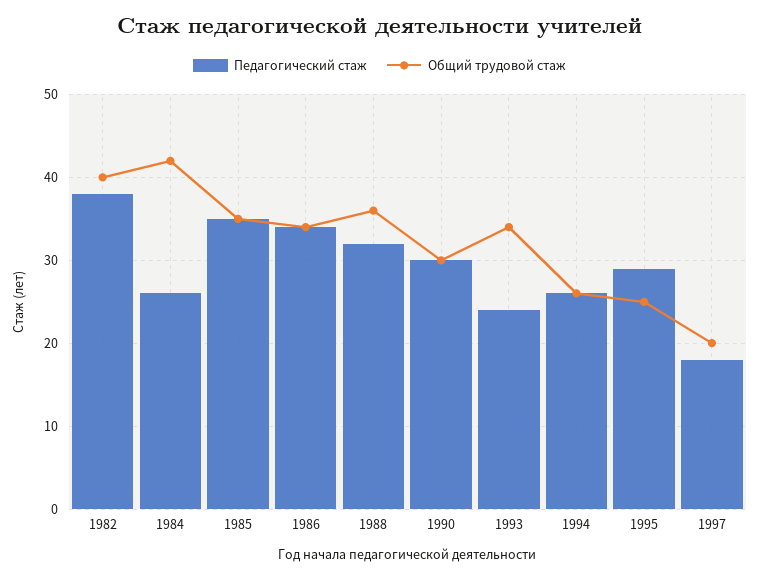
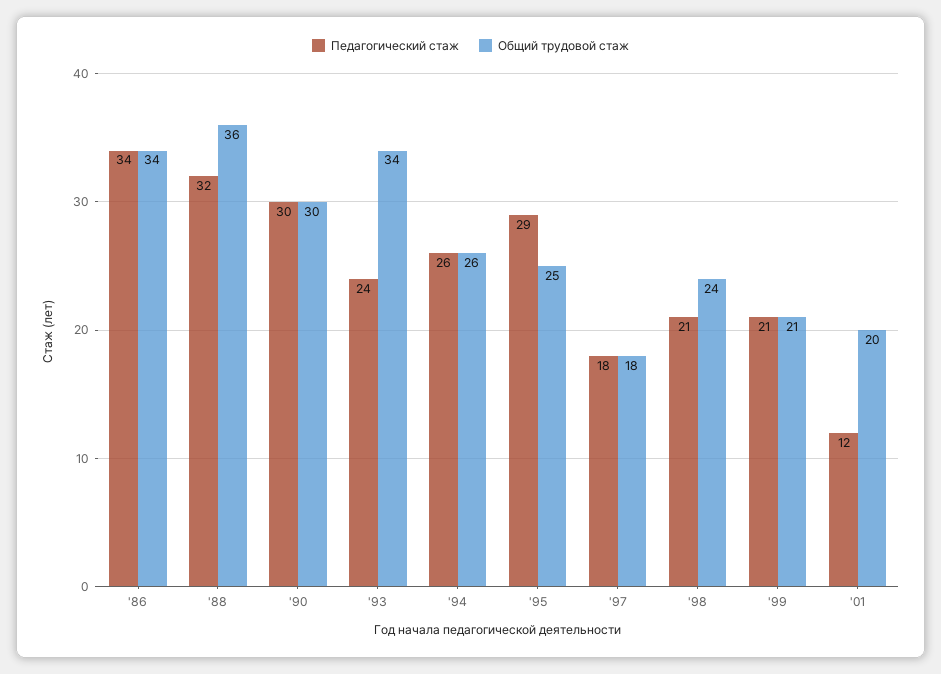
Педагогический стаж, 1982: 38 -> none
Общий трудовой стаж, 1982: 40 -> none
Педагогический стаж, 1984: 26 -> none
Общий трудовой стаж, 1984: 42 -> none
Педагогический стаж, 1985: 35 -> none
Общий трудовой стаж, 1985: 35 -> none
Общий трудовой стаж, 1997: 20 -> 18
Педагогический стаж, '98: none -> 21
Общий трудовой стаж, '98: none -> 24
Педагогический стаж, '99: none -> 21
Общий трудовой стаж, '99: none -> 21
Педагогический стаж, '01: none -> 12
Общий трудовой стаж, '01: none -> 20

